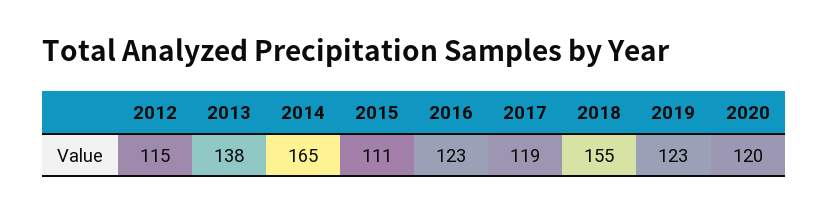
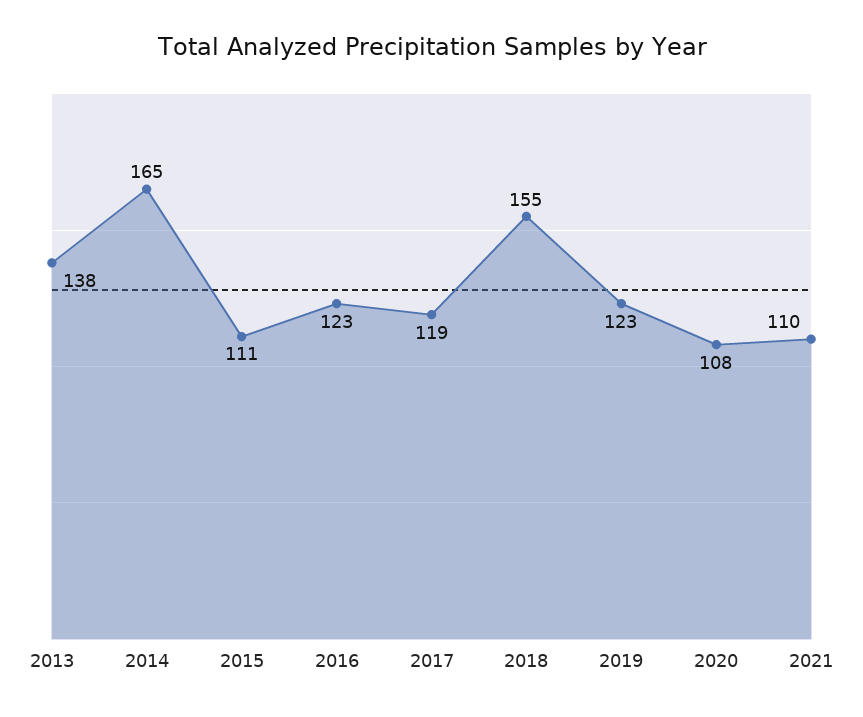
2012: 115 -> none
2020: 120 -> 108
2021: none -> 110

